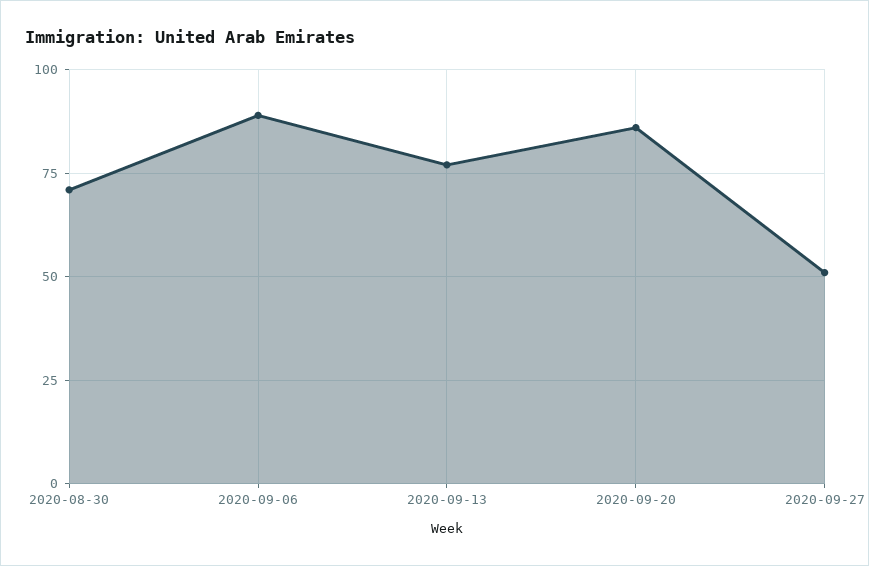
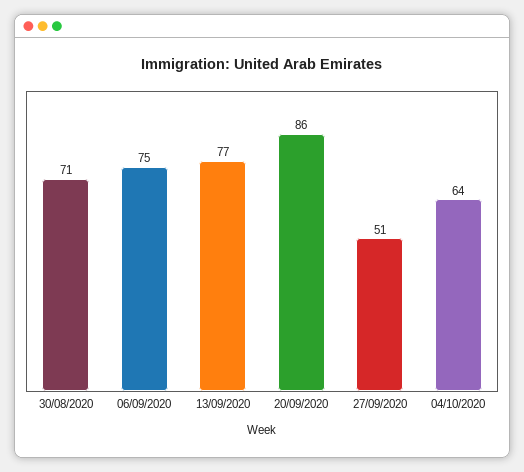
2020-09-06: 90 -> 75
04/10/2020: none -> 64

